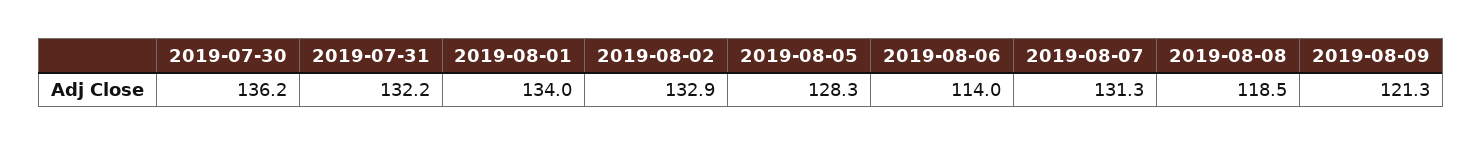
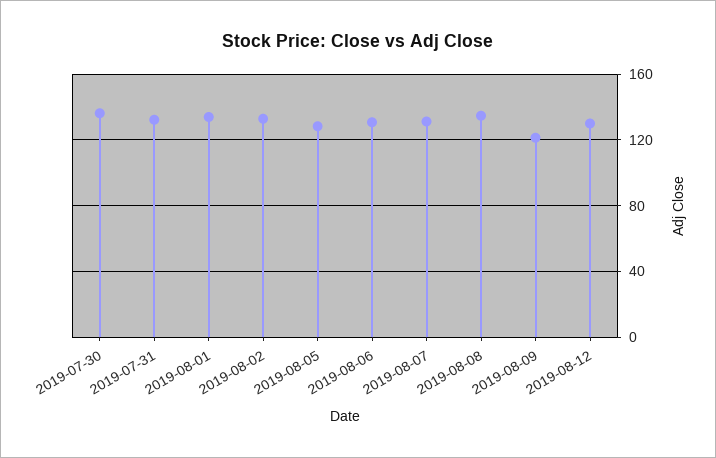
2019-08-06: 114 -> 130
2019-08-08: 118.5 -> 135
2019-08-12: none -> 130

